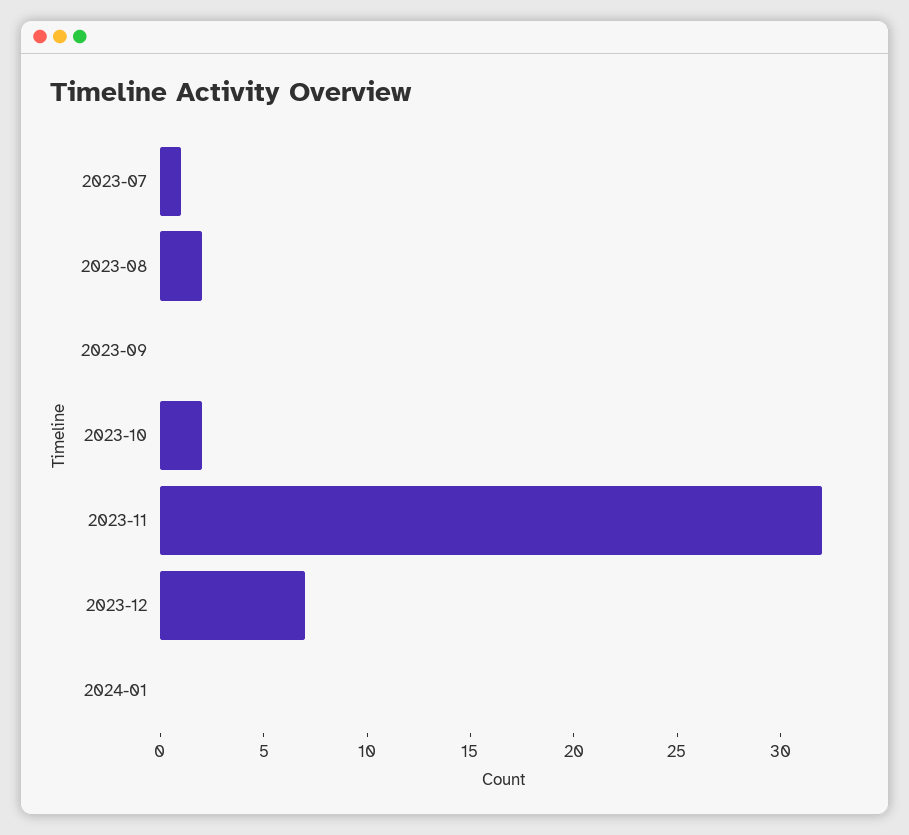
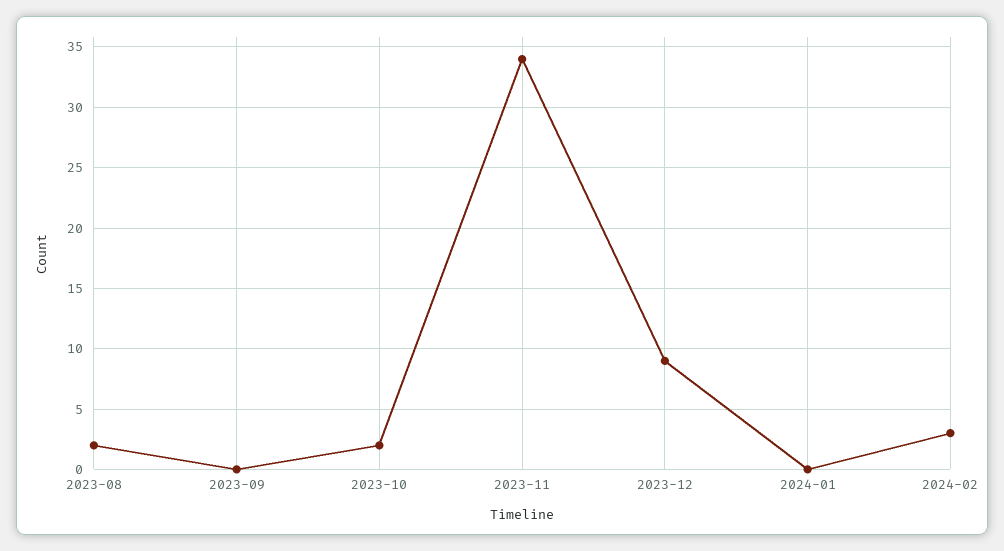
2023-07: 1 -> none
2023-11: 32 -> 34
2023-12: 7 -> 9
2024-02: none -> 3

